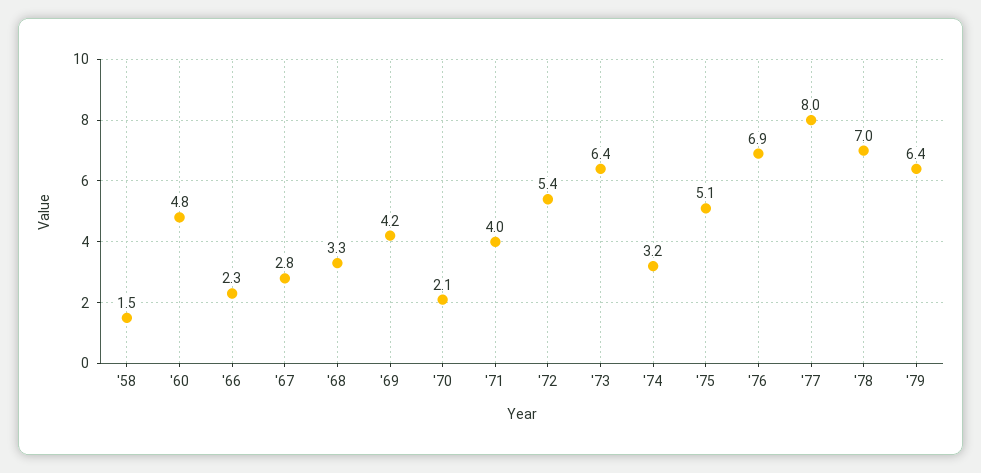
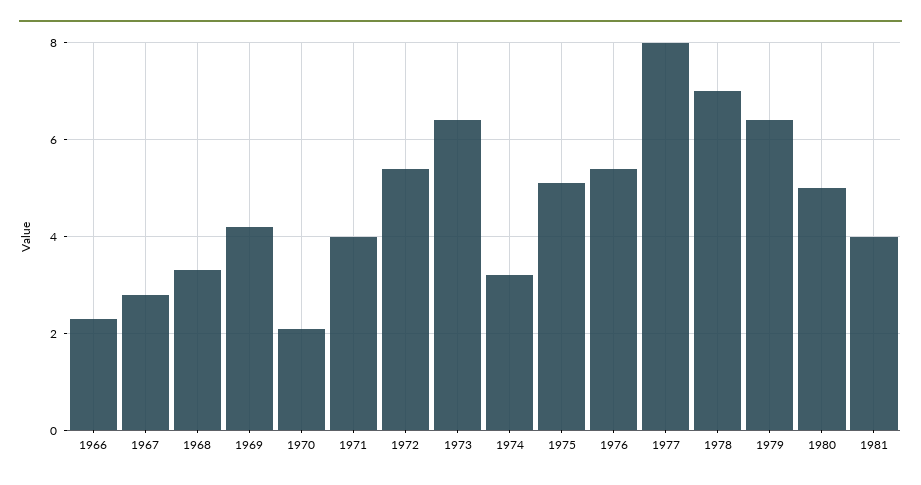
'58: 1.5 -> none
'60: 4.8 -> none
'76: 6.9 -> 5.5
1980: none -> 5
1981: none -> 4

